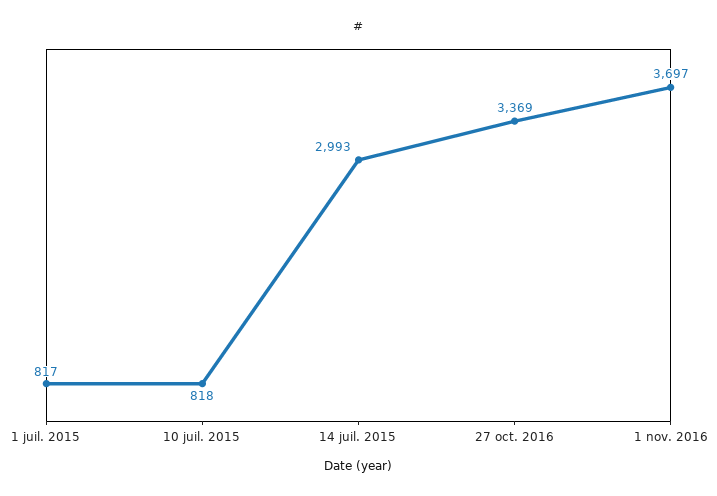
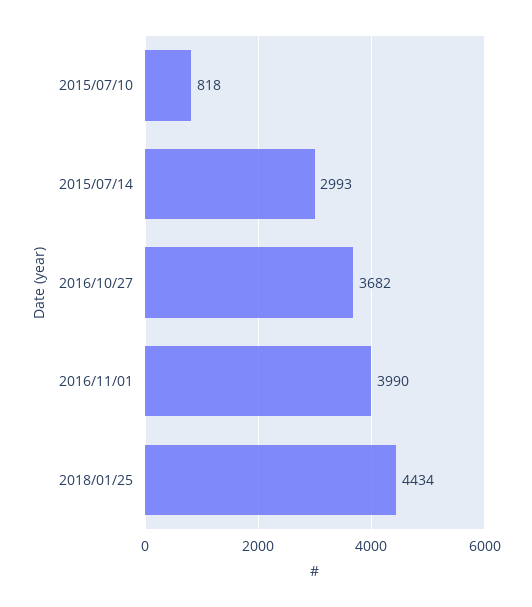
1 juil. 2015: 817 -> none
27 oct. 2016: 3369 -> 3682
1 nov. 2016: 3697 -> 3990
2018/01/25: none -> 4434

